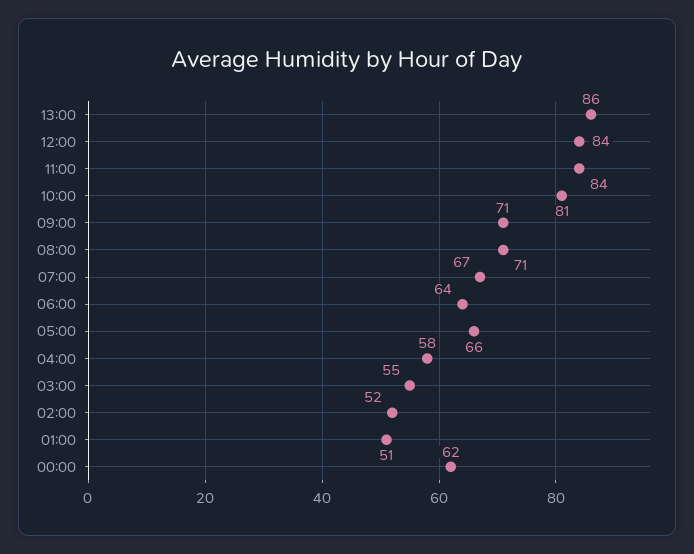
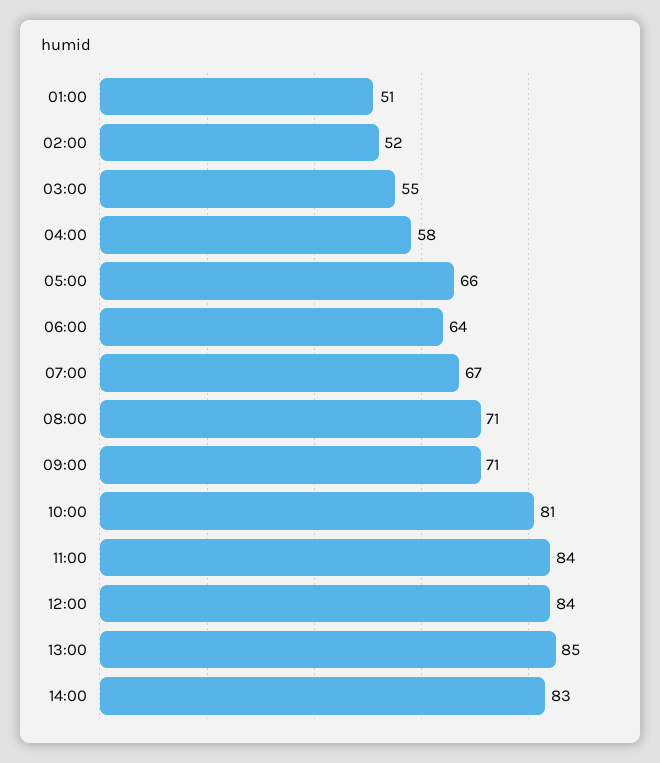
13:00: 86 -> 85
00:00: 62 -> none
14:00: none -> 83

